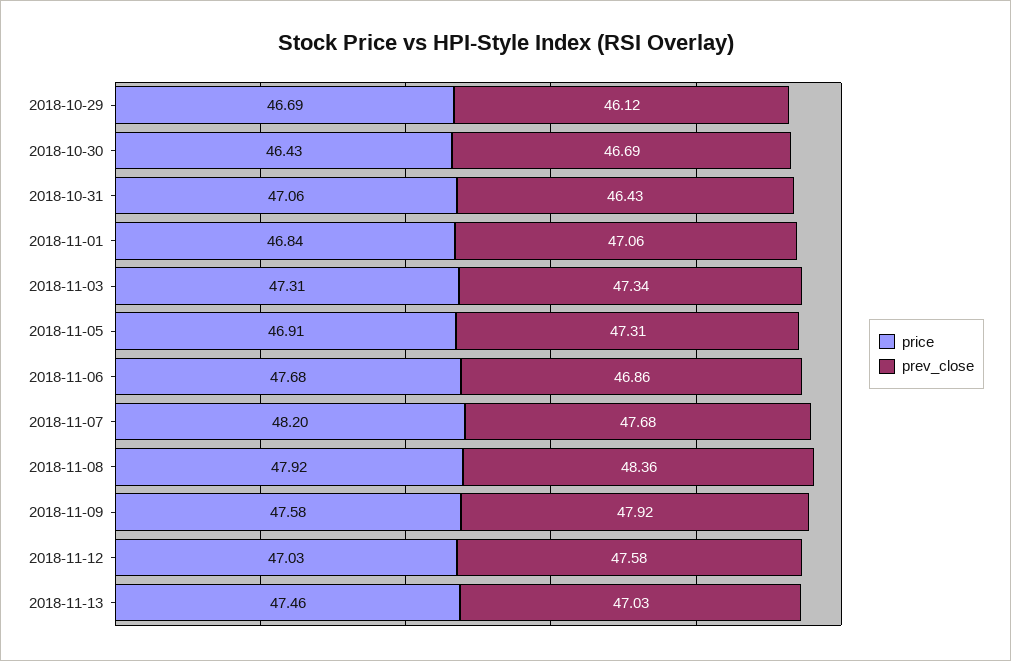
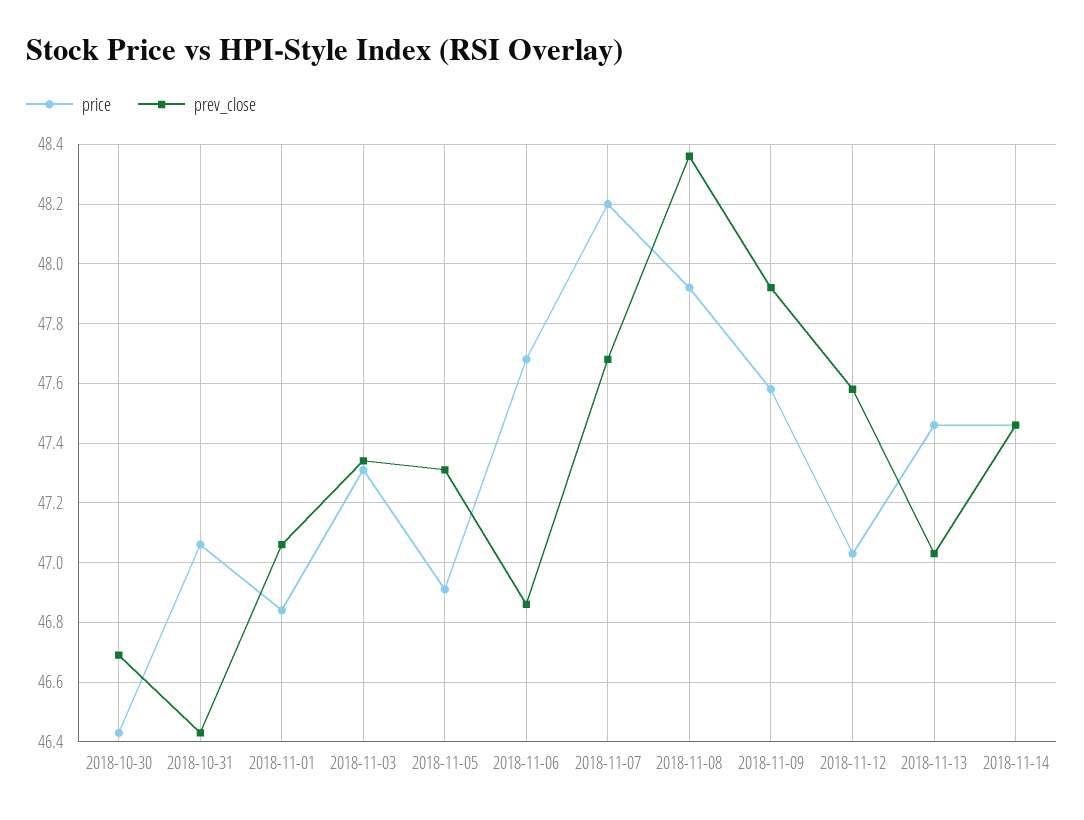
price, 2018-10-29: 46.69 -> none
prev_close, 2018-10-29: 46.12 -> none
price, 2018-11-14: none -> 47.45
prev_close, 2018-11-14: none -> 47.45

